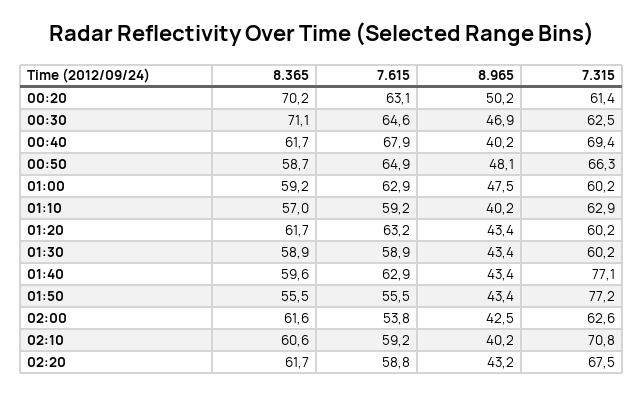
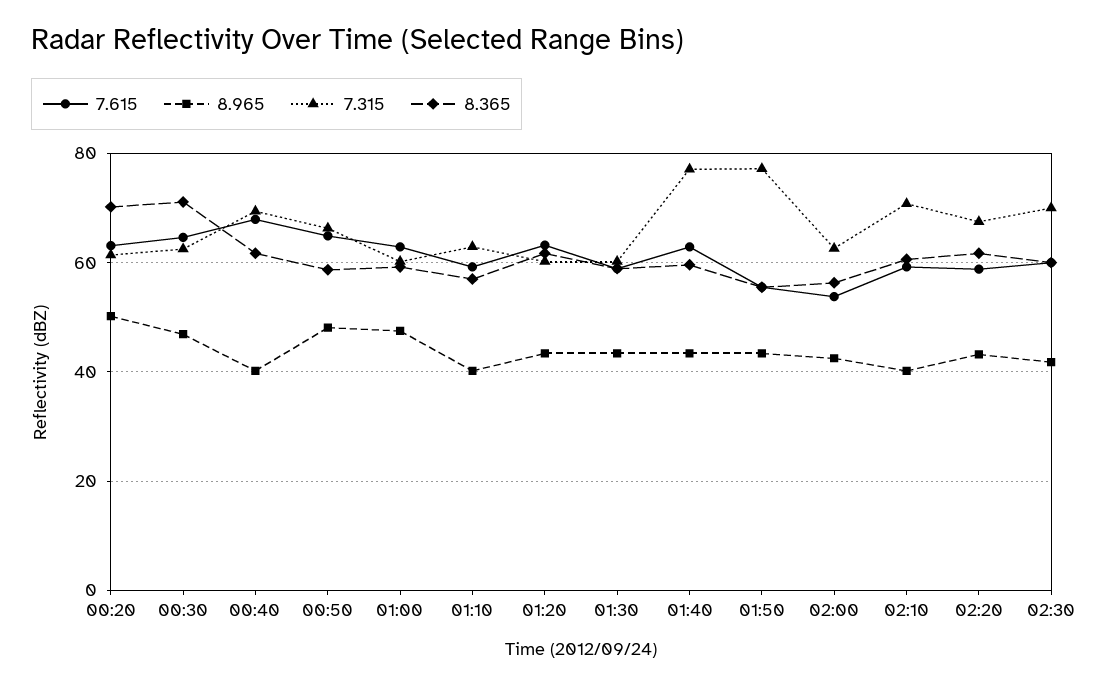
8.365, 02:00: 61.6 -> 56
7.615, 02:30: none -> 60
8.965, 02:30: none -> 42
7.315, 02:30: none -> 70
8.365, 02:30: none -> 60

